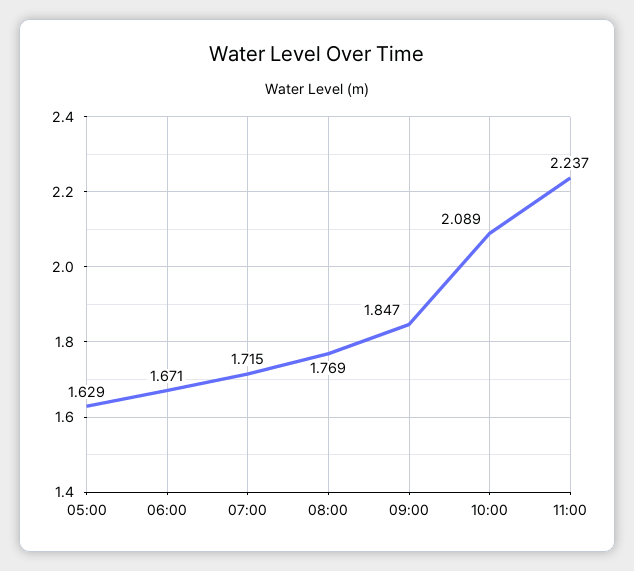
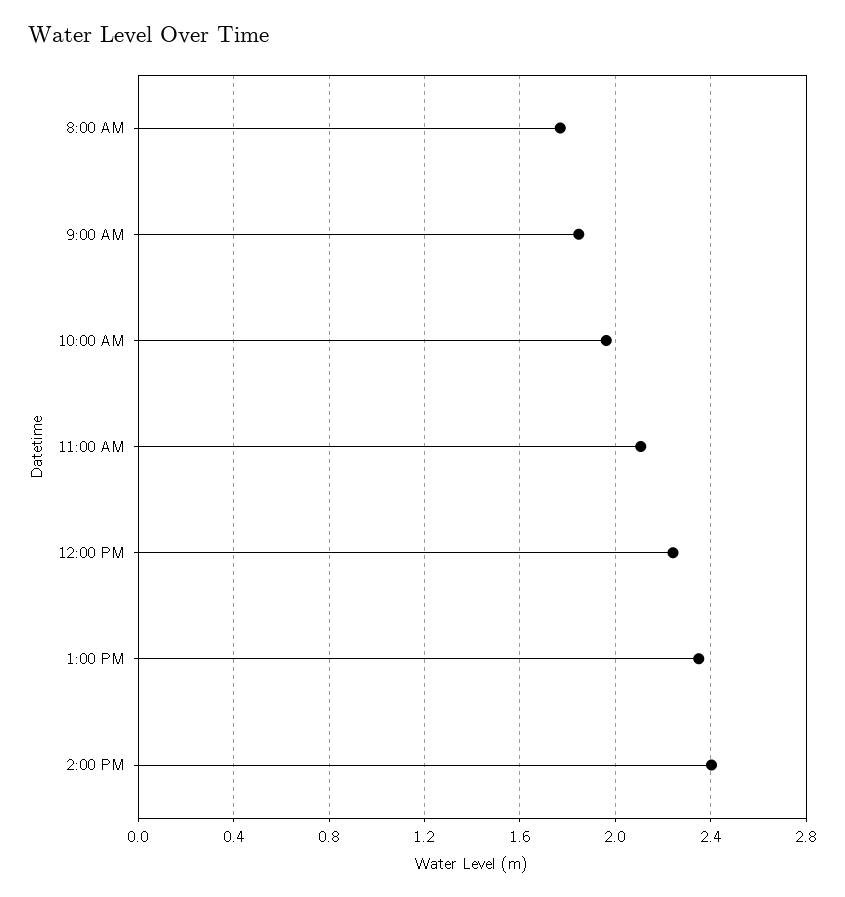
05:00: 1.629 -> none
06:00: 1.671 -> none
07:00: 1.715 -> none
10:00: 2.089 -> 1.95
11:00: 2.237 -> 2.1
12:00 PM: none -> 2.25
1:00 PM: none -> 2.35
2:00 PM: none -> 2.4

